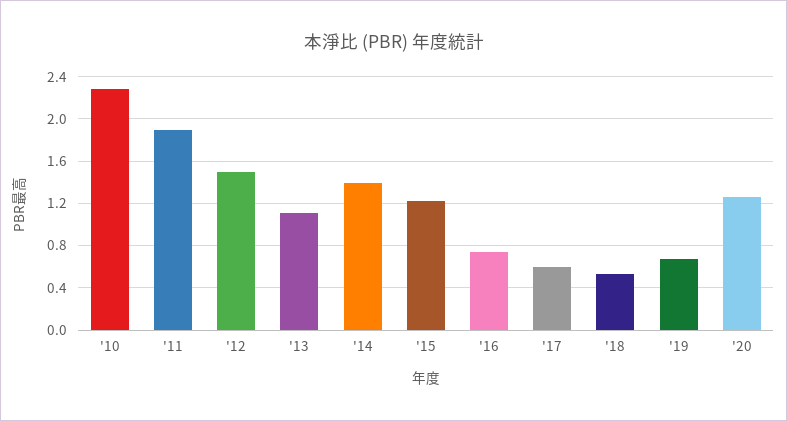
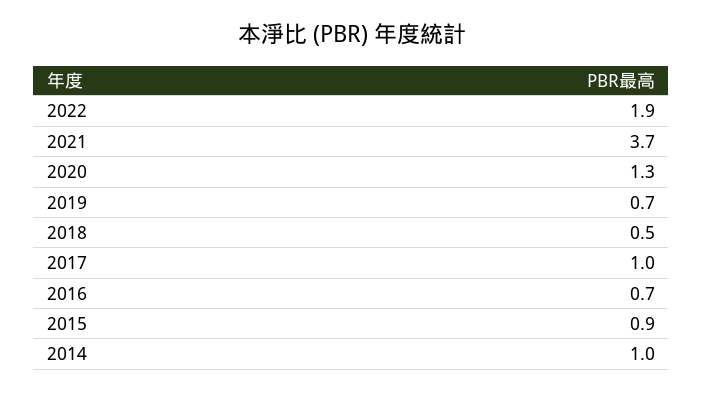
'10: 2.3 -> none
'11: 1.9 -> none
'12: 1.5 -> none
'13: 1.1 -> none
'14: 1.4 -> 1
'15: 1.2 -> 0.9
'17: 0.6 -> 1
2022: none -> 1.9
2021: none -> 3.7

